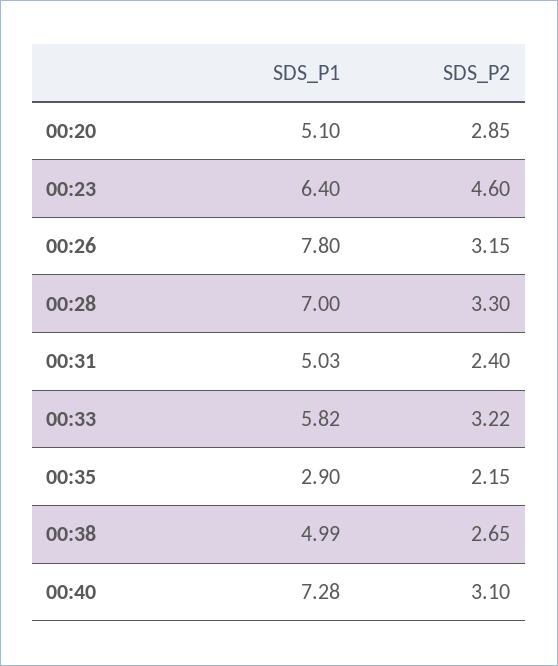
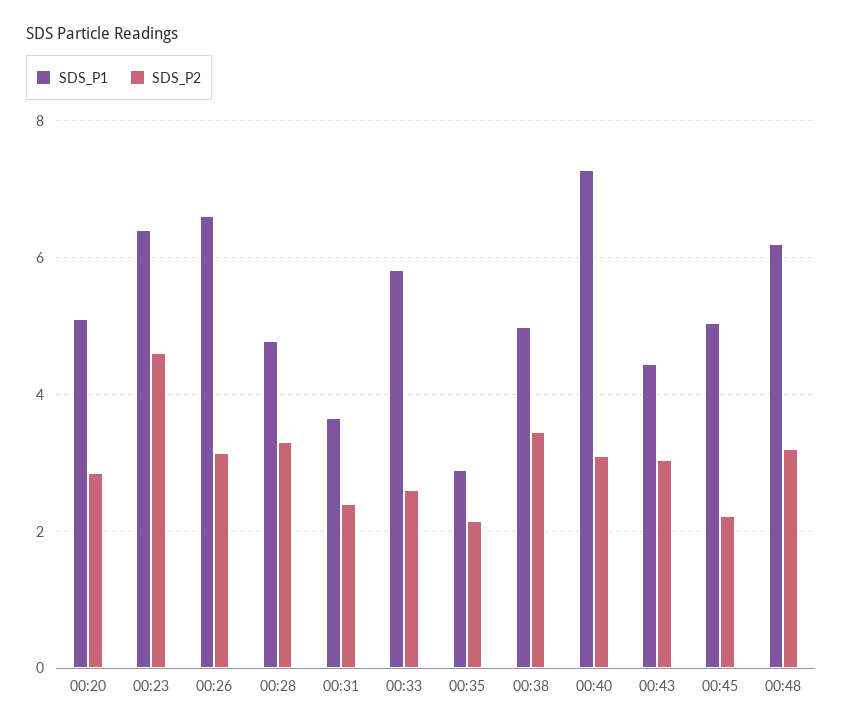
SDS_P1, 00:26: 7.8 -> 6.6
SDS_P1, 00:28: 7 -> 4.8
SDS_P1, 00:31: 5.03 -> 3.6
SDS_P2, 00:33: 3.22 -> 2.6
SDS_P2, 00:38: 2.65 -> 3.4
SDS_P1, 00:43: none -> 4.4
SDS_P2, 00:43: none -> 3
SDS_P1, 00:45: none -> 5
SDS_P2, 00:45: none -> 2.2
SDS_P1, 00:48: none -> 6.2
SDS_P2, 00:48: none -> 3.2

